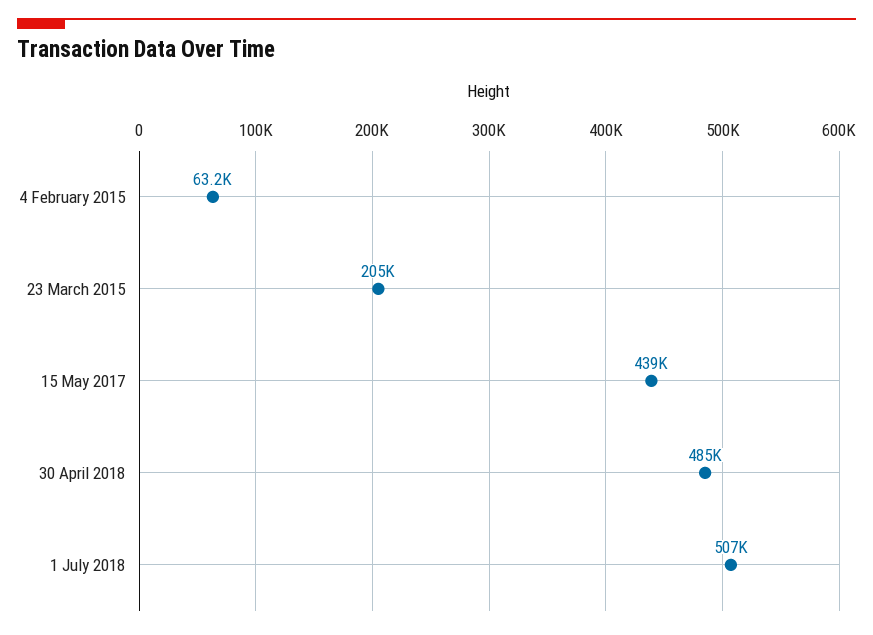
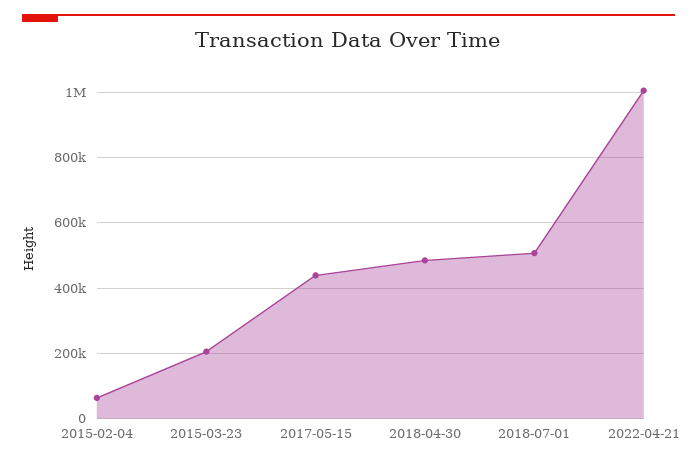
2022-04-21: none -> 1000000

